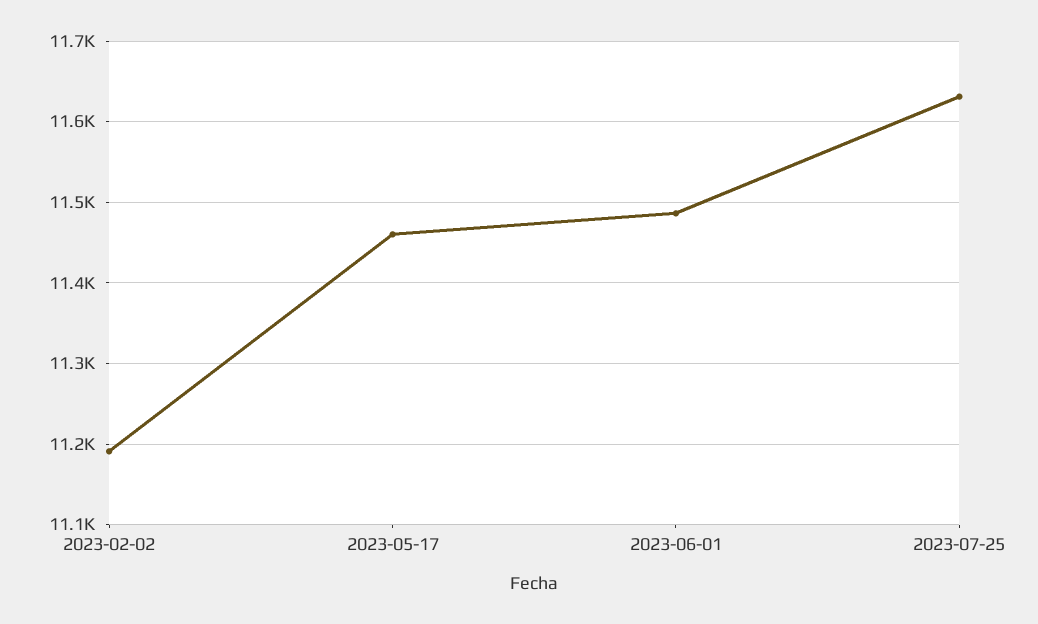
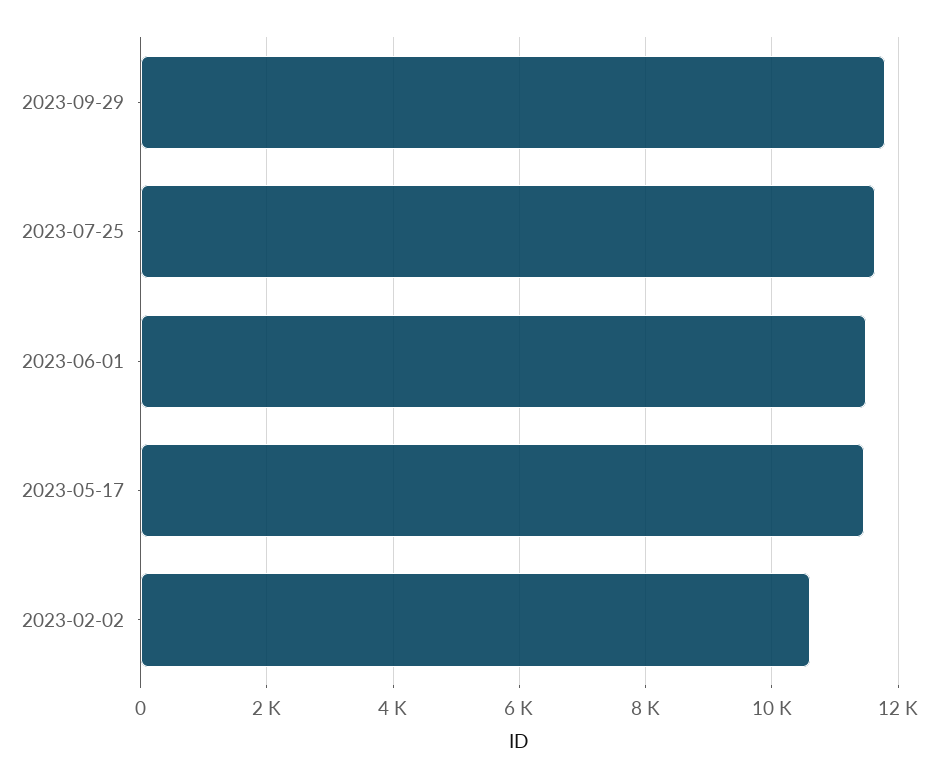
2023-02-02: 11190 -> 10600
2023-09-29: none -> 11800

